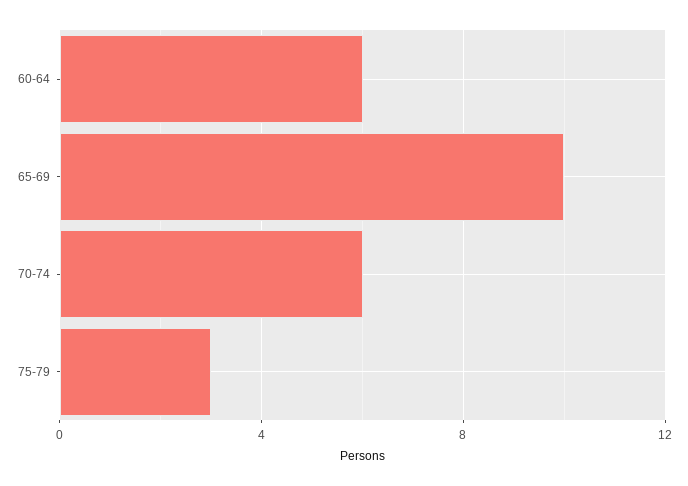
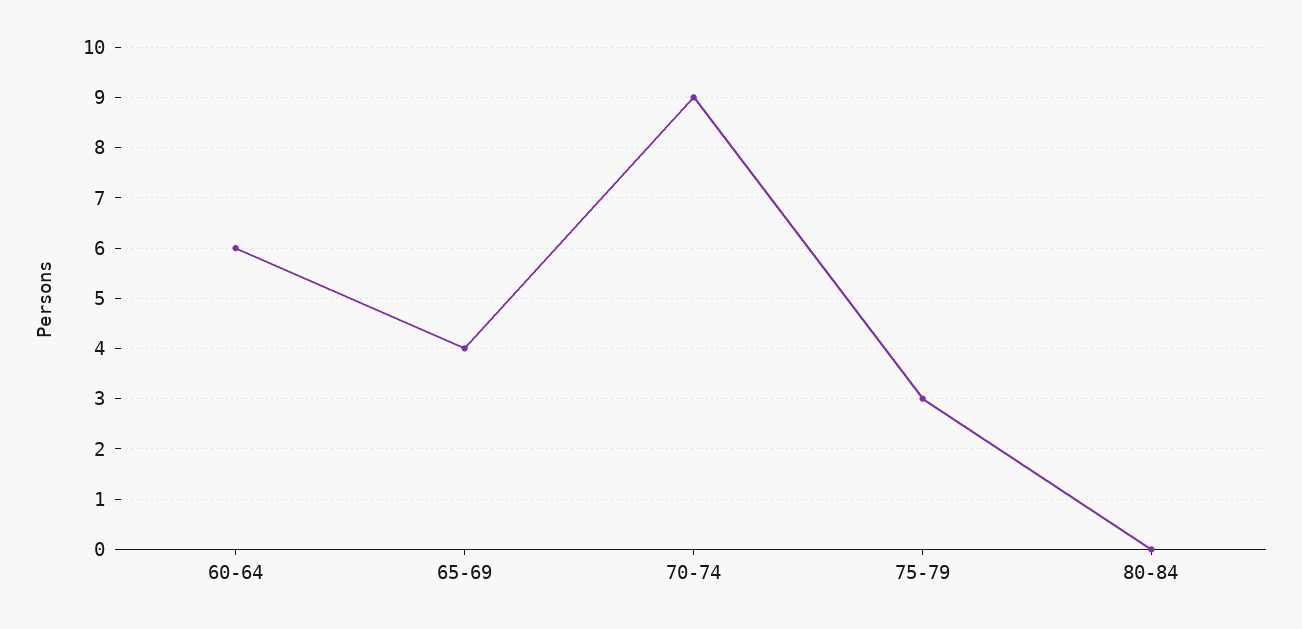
65-69: 10 -> 4
70-74: 6 -> 9
80-84: none -> 0

